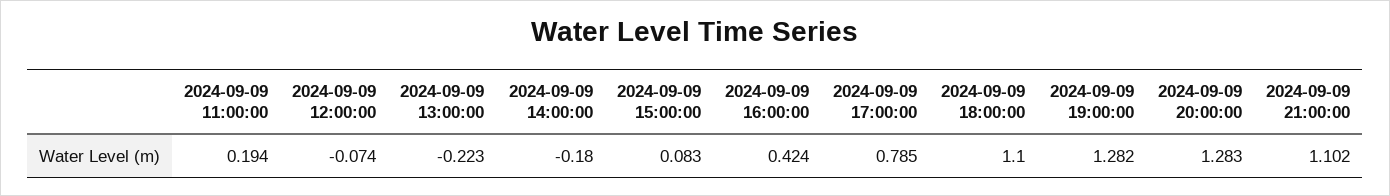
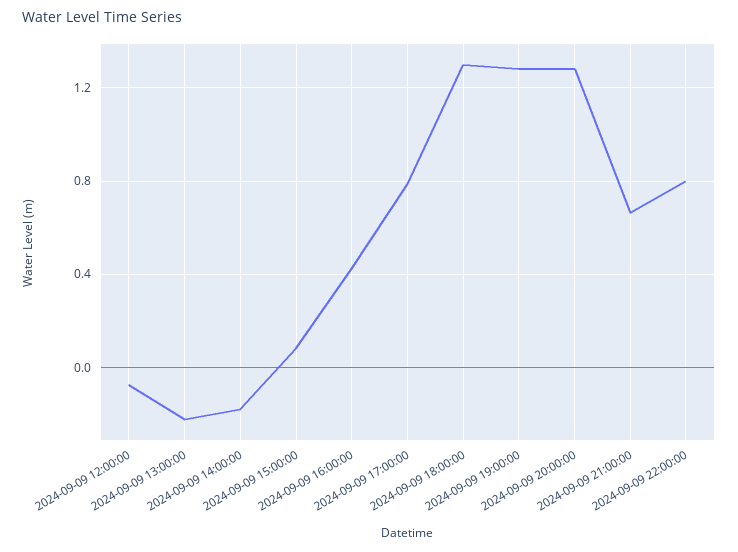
2024-09-09 11:00:00: 0.194 -> none
2024-09-09 18:00:00: 1.1 -> 1.3
2024-09-09 21:00:00: 1.102 -> 0.65
2024-09-09 22:00:00: none -> 0.8

